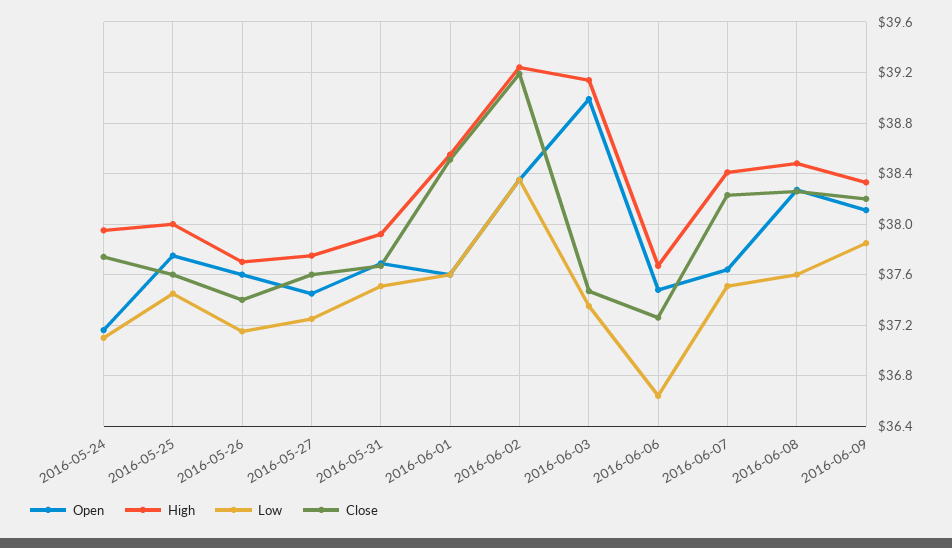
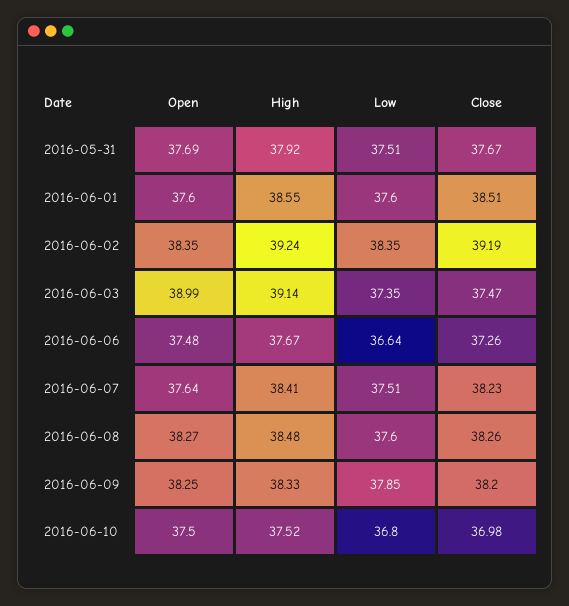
Open, 2016-05-24: 37.15 -> none
High, 2016-05-24: 37.95 -> none
Low, 2016-05-24: 37.1 -> none
Close, 2016-05-24: 37.75 -> none
Open, 2016-05-25: 37.75 -> none
High, 2016-05-25: 38 -> none
Low, 2016-05-25: 37.45 -> none
Close, 2016-05-25: 37.6 -> none
Open, 2016-05-26: 37.6 -> none
High, 2016-05-26: 37.7 -> none
Low, 2016-05-26: 37.15 -> none
Close, 2016-05-26: 37.4 -> none
Open, 2016-05-27: 37.45 -> none
High, 2016-05-27: 37.75 -> none
Low, 2016-05-27: 37.25 -> none
Close, 2016-05-27: 37.6 -> none
Open, 2016-06-09: 38.1 -> 38.25
Open, 2016-06-10: none -> 37.5
High, 2016-06-10: none -> 37.52
Low, 2016-06-10: none -> 36.8
Close, 2016-06-10: none -> 36.98

